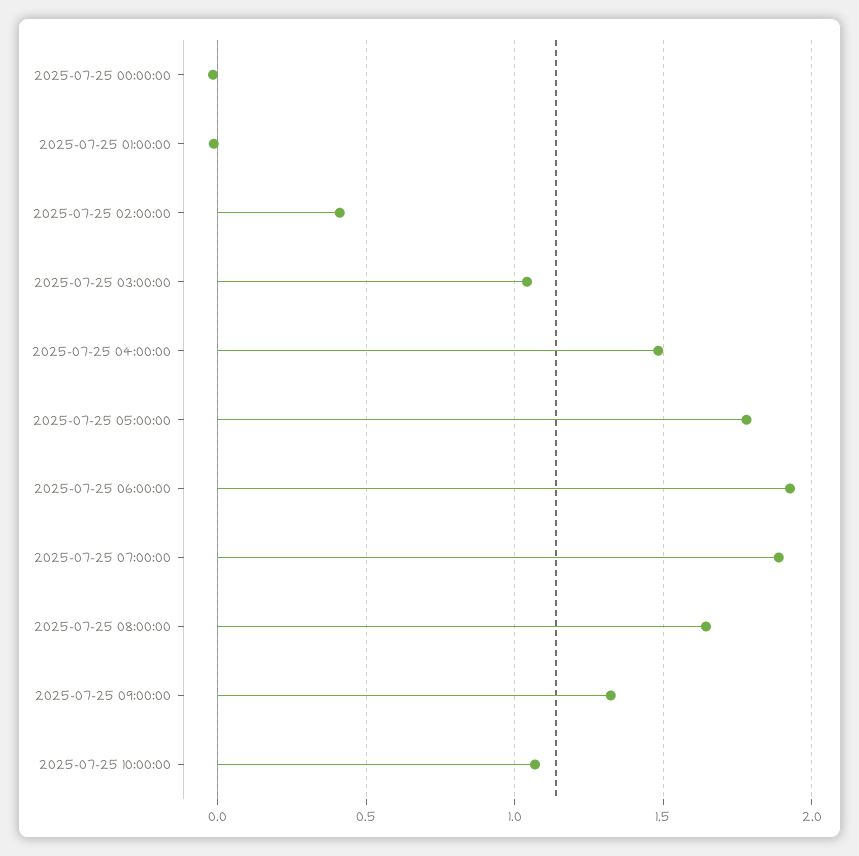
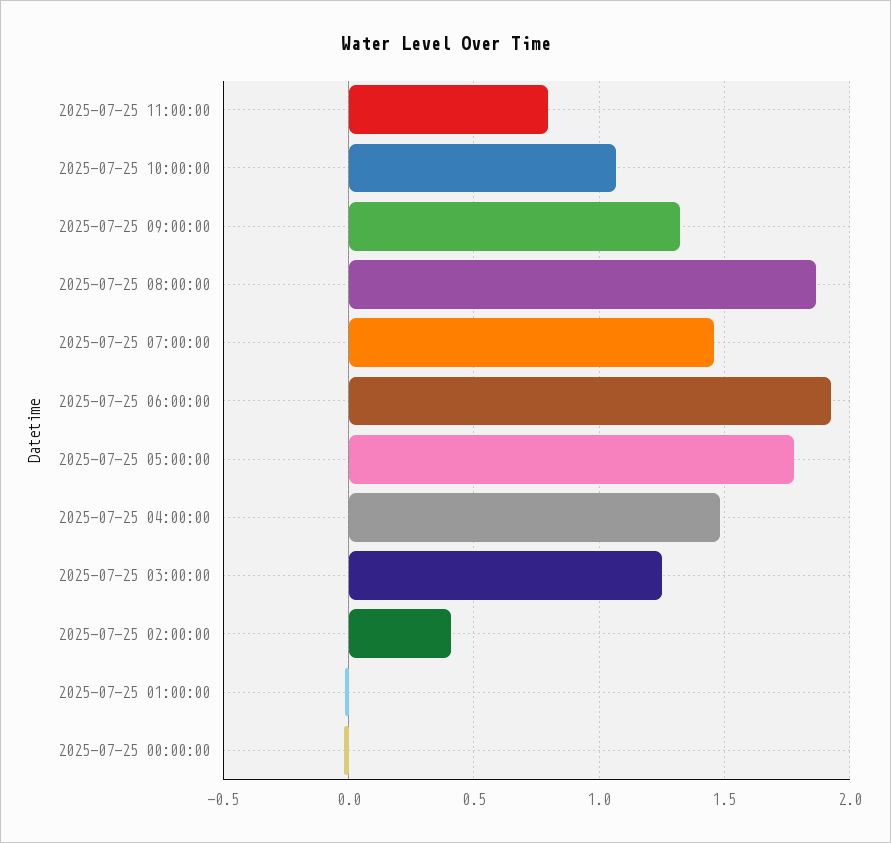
2025-07-25 03:00:00: 1.05 -> 1.25
2025-07-25 07:00:00: 1.9 -> 1.45
2025-07-25 08:00:00: 1.65 -> 1.85
2025-07-25 11:00:00: none -> 0.8

